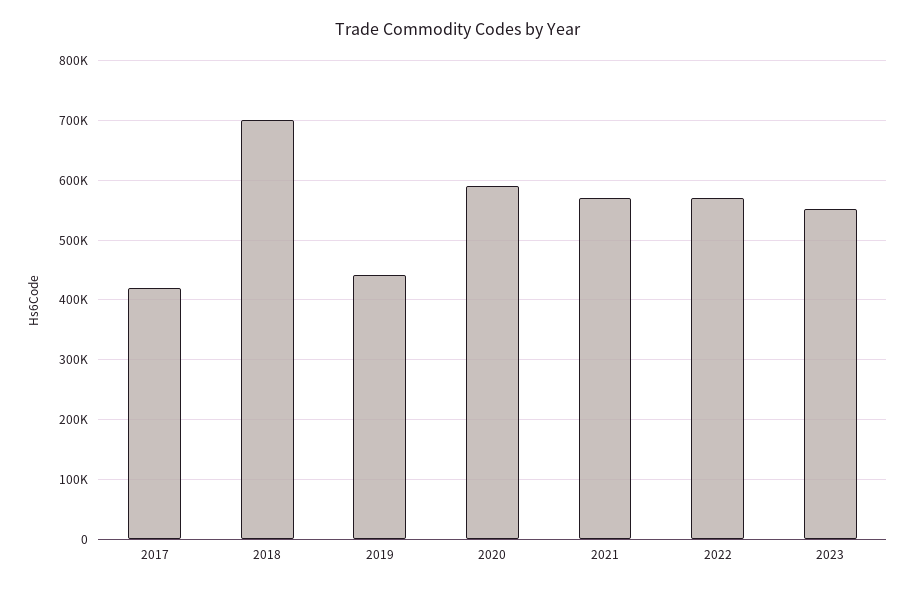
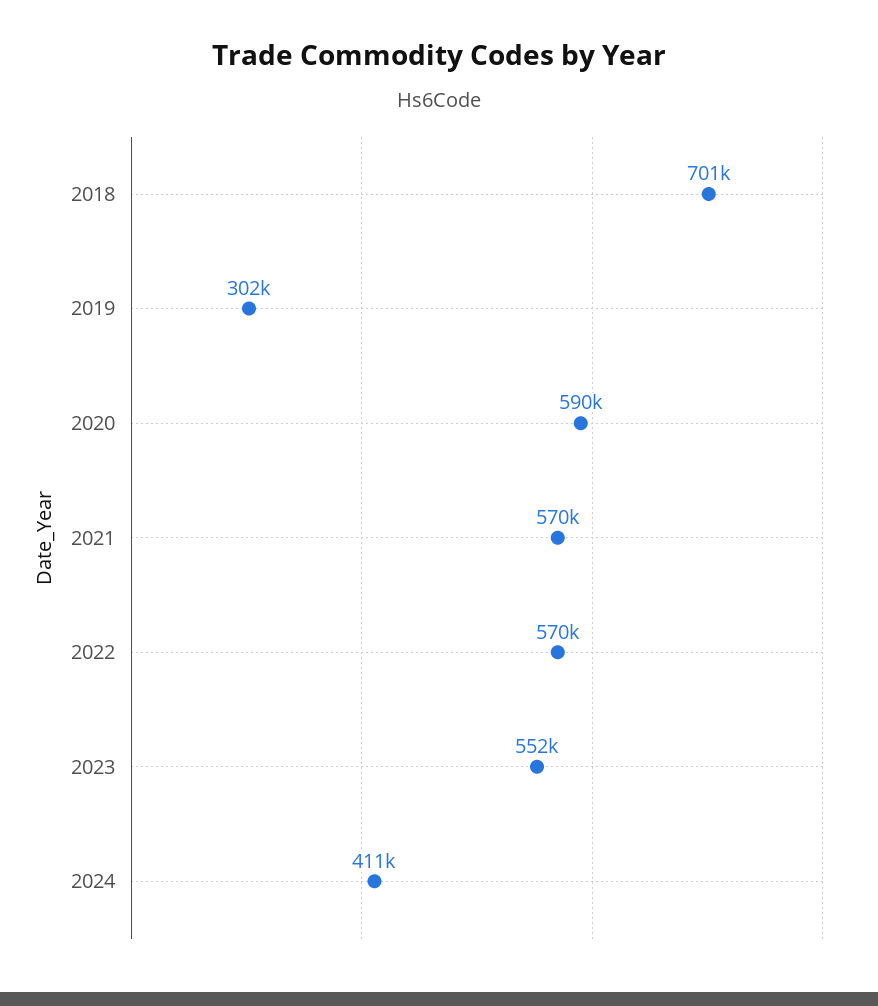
2017: 420000 -> none
2019: 440000 -> 302000
2024: none -> 411000

